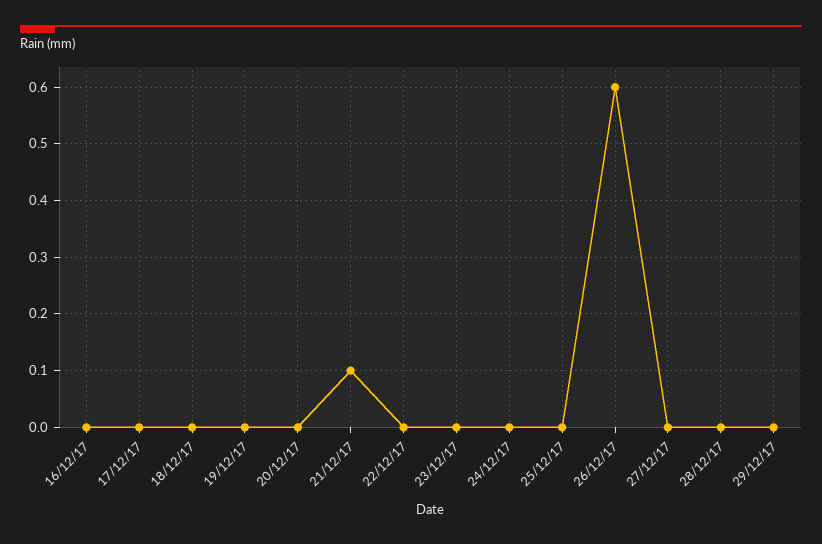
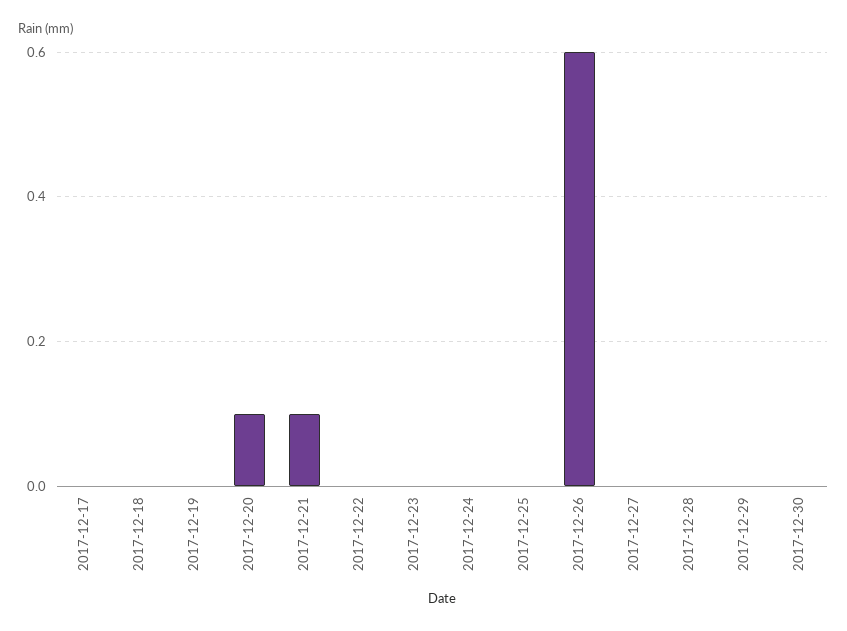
16/12/17: 0 -> none
20/12/17: 0 -> 0.1
2017-12-30: none -> 0

